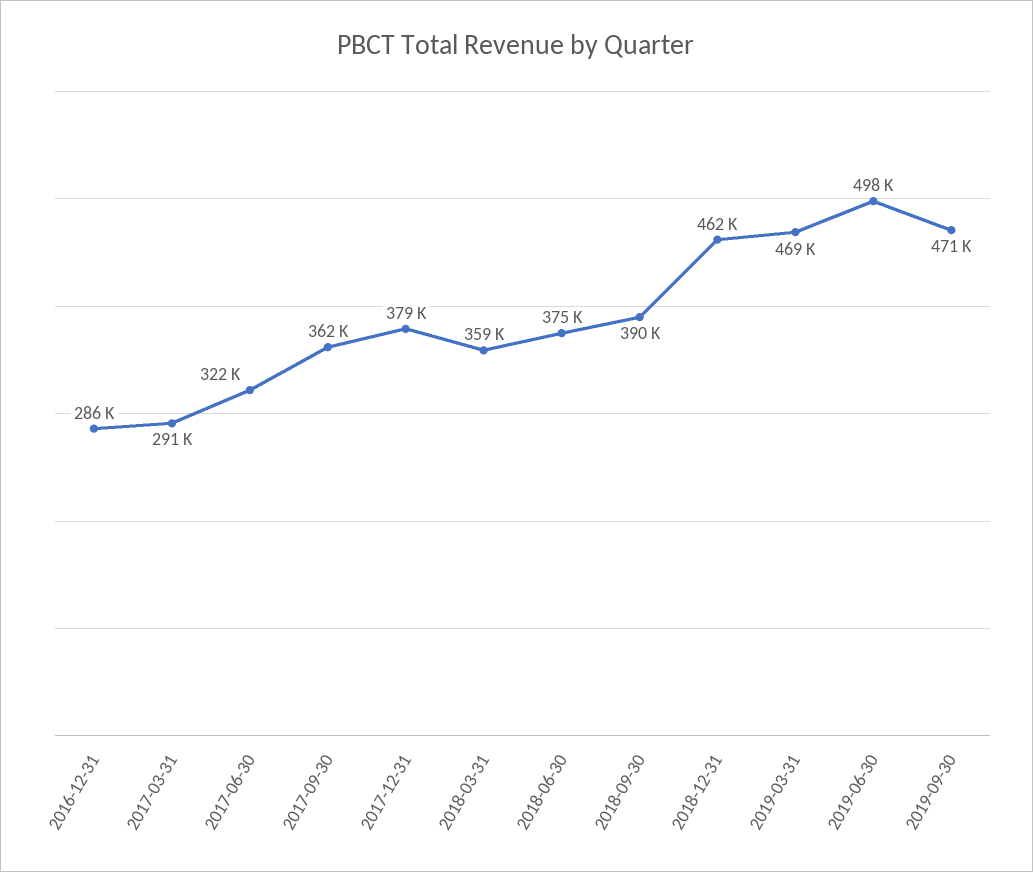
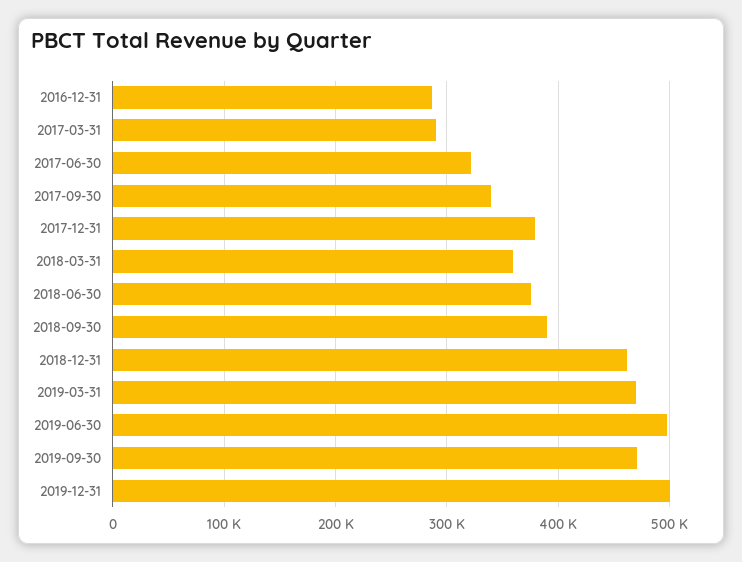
2017-09-30: 362000 -> 340000
2019-12-31: none -> 500000

